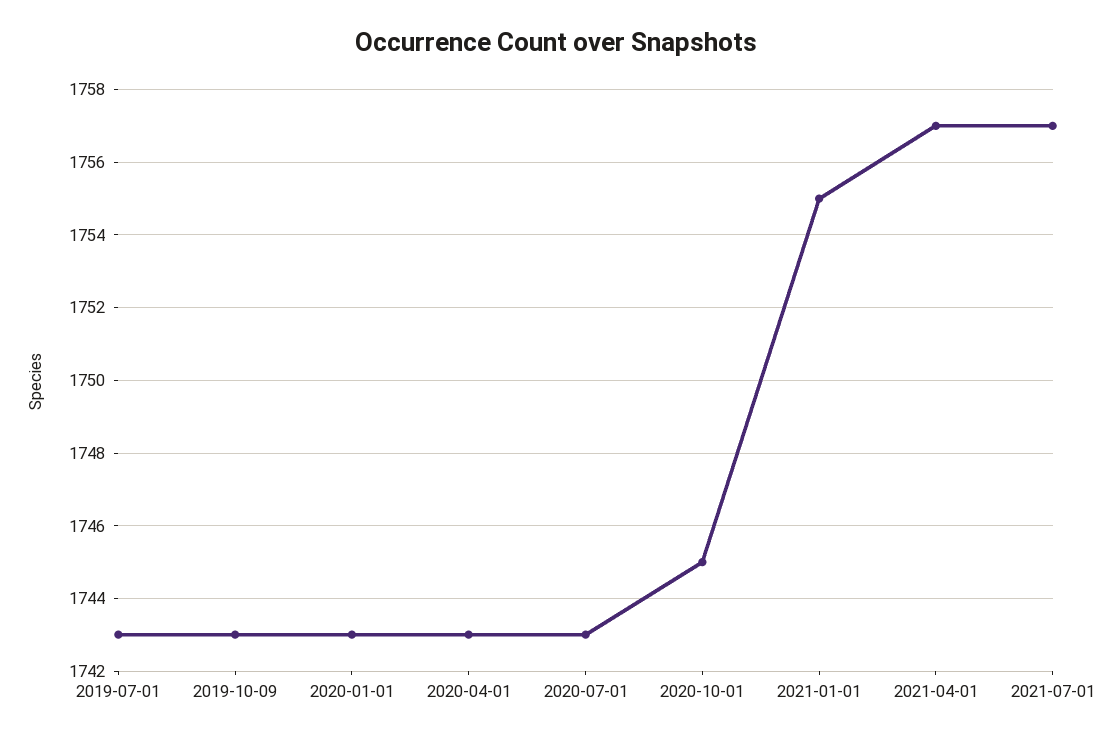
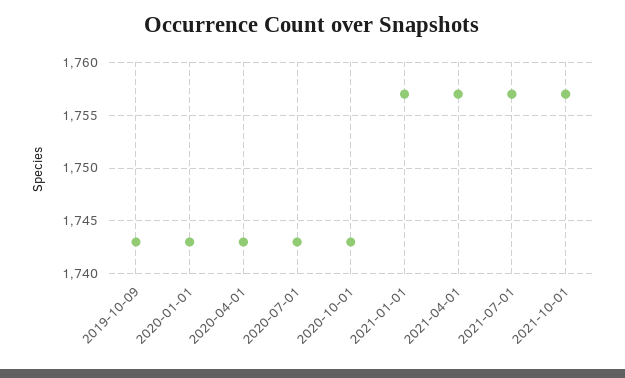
2019-07-01: 1743 -> none
2020-10-01: 1745 -> 1743
2021-01-01: 1755 -> 1757
2021-10-01: none -> 1757

